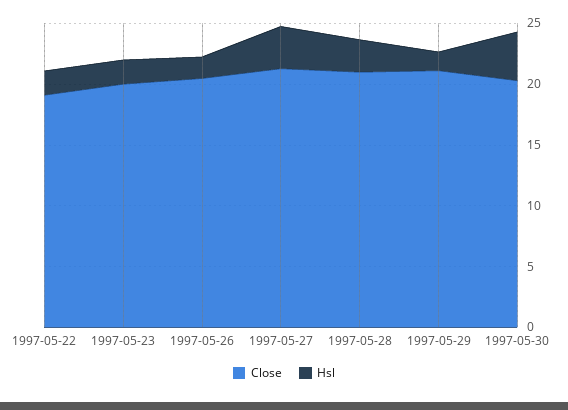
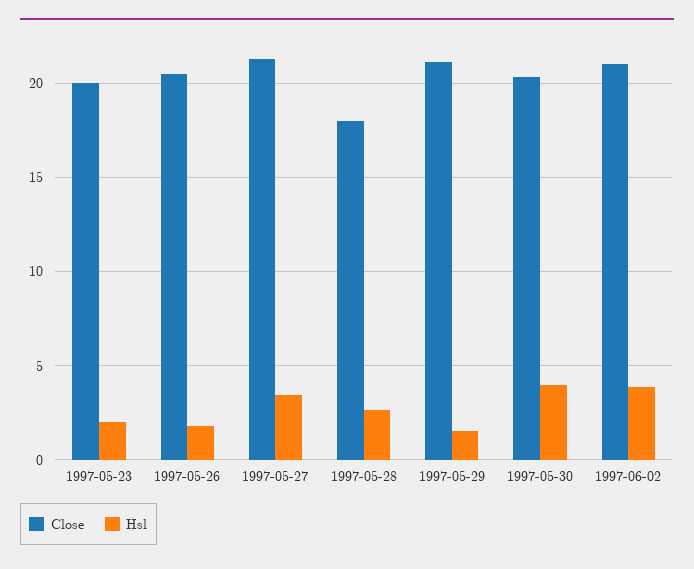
Close, 1997-05-22: 19 -> none
Hsl, 1997-05-22: 2 -> none
Close, 1997-05-28: 21 -> 18
Close, 1997-06-02: none -> 21
Hsl, 1997-06-02: none -> 4

